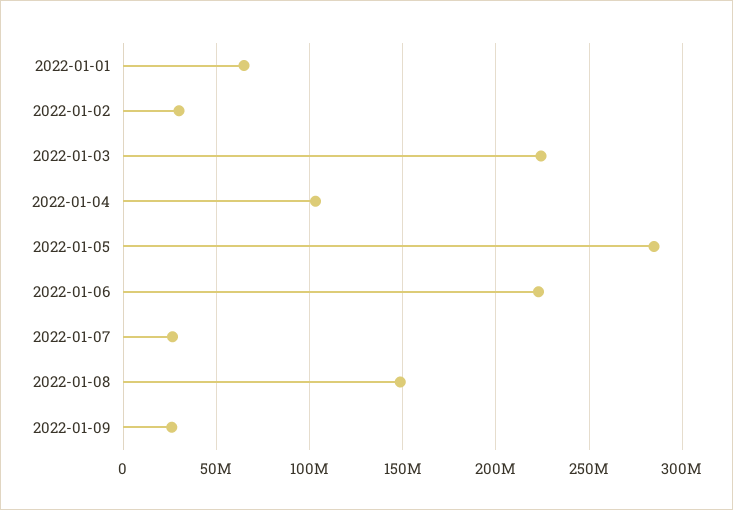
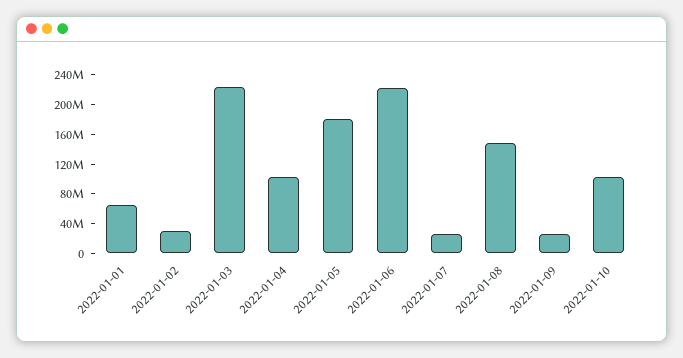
2022-01-05: 285000000 -> 180000000
2022-01-10: none -> 100000000

